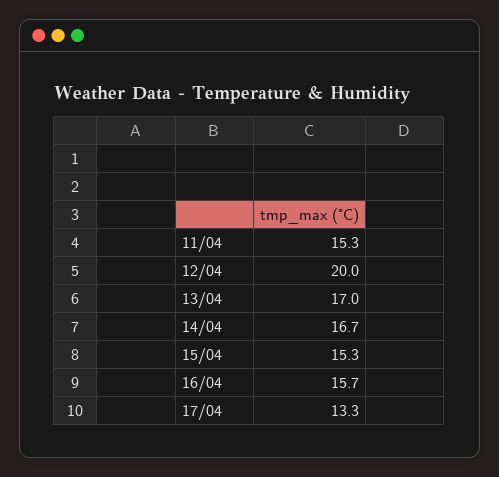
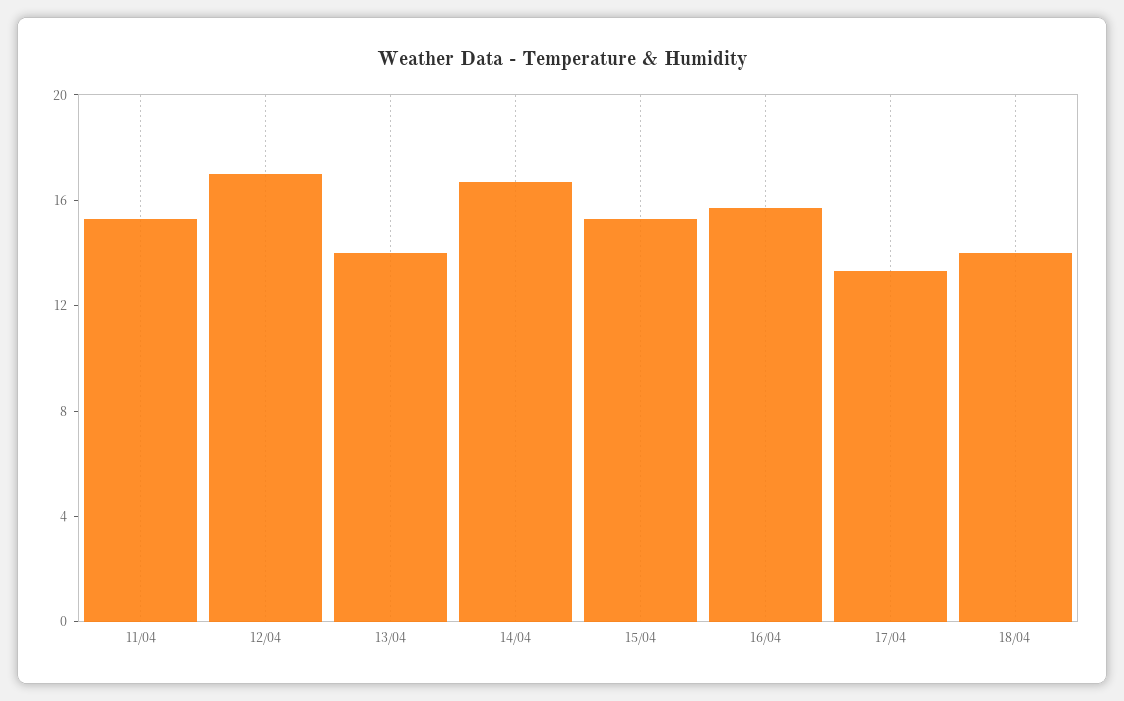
12/04: 20 -> 17
13/04: 17 -> 14
18/04: none -> 14

